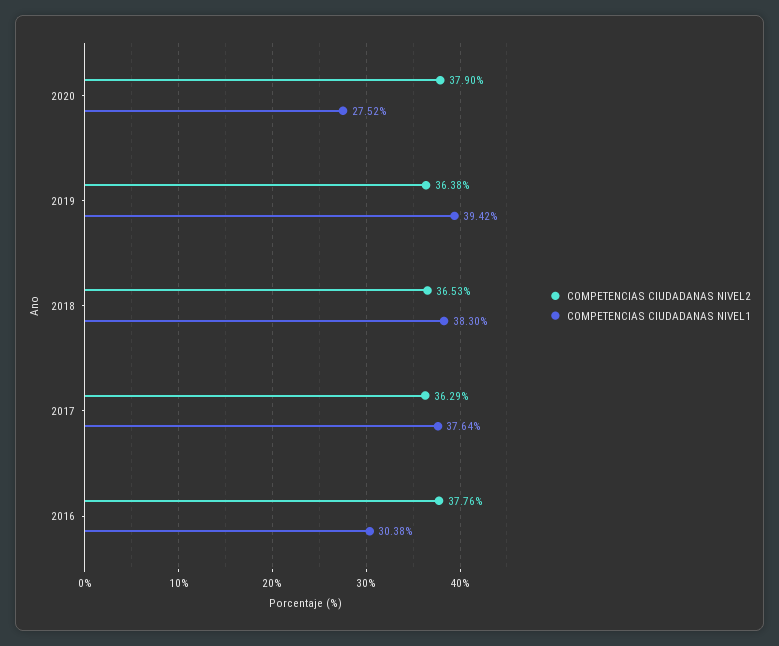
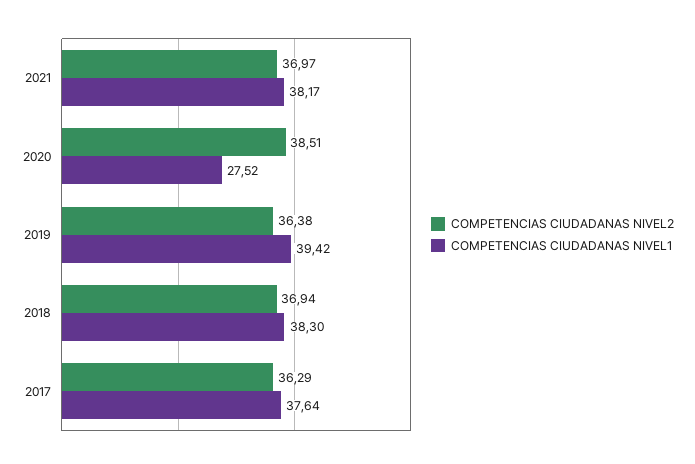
COMPETENCIAS CIUDADANAS NIVEL2, 2020: 37.9 -> 38.51
COMPETENCIAS CIUDADANAS NIVEL2, 2018: 36.53 -> 36.94
COMPETENCIAS CIUDADANAS NIVEL2, 2016: 37.76 -> none
COMPETENCIAS CIUDADANAS NIVEL1, 2016: 30.38 -> none
COMPETENCIAS CIUDADANAS NIVEL2, 2021: none -> 36.97
COMPETENCIAS CIUDADANAS NIVEL1, 2021: none -> 38.17

